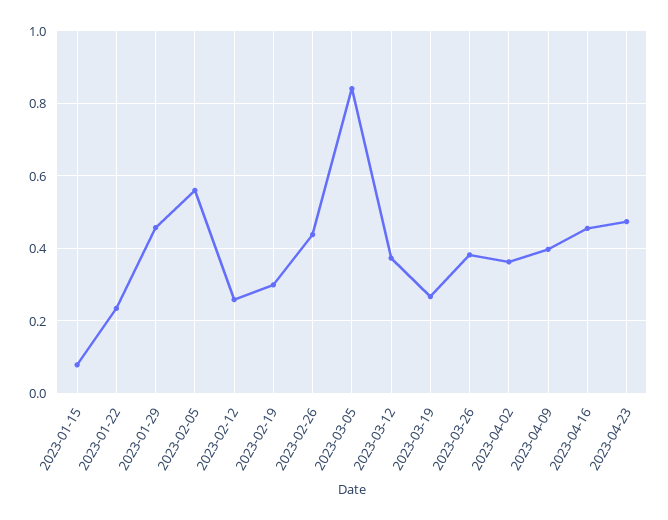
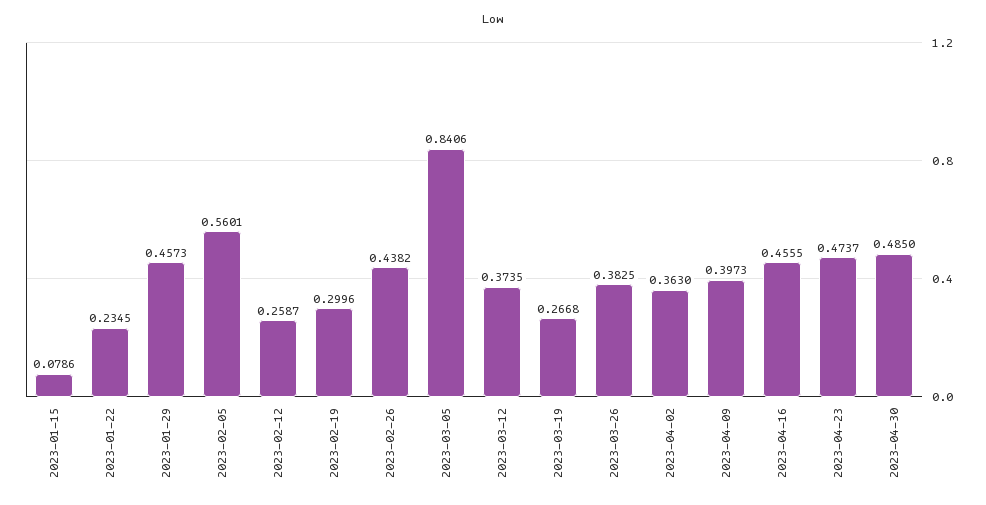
2023-04-30: none -> 0.485

